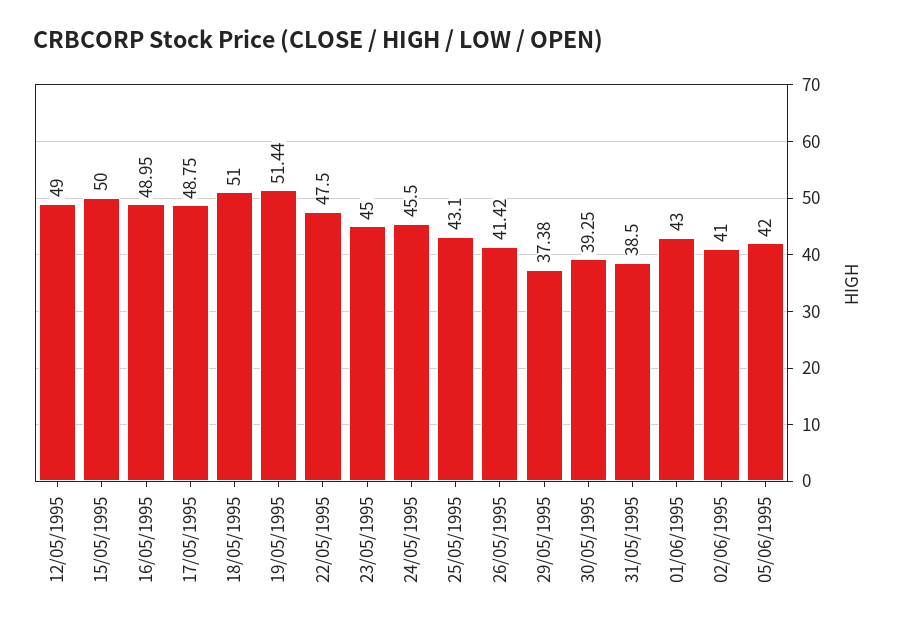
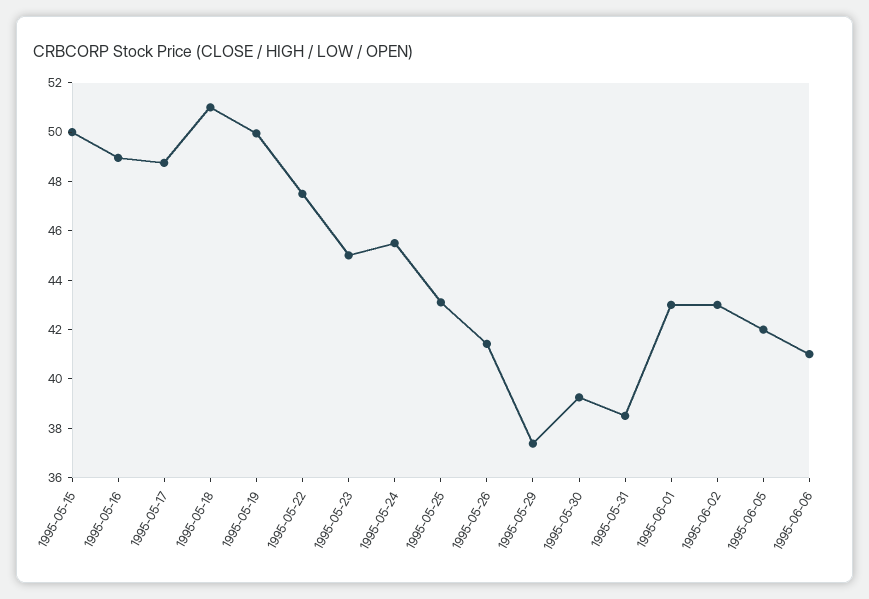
12/05/1995: 49 -> none
19/05/1995: 51.44 -> 50
02/06/1995: 41 -> 43
1995-06-06: none -> 41

